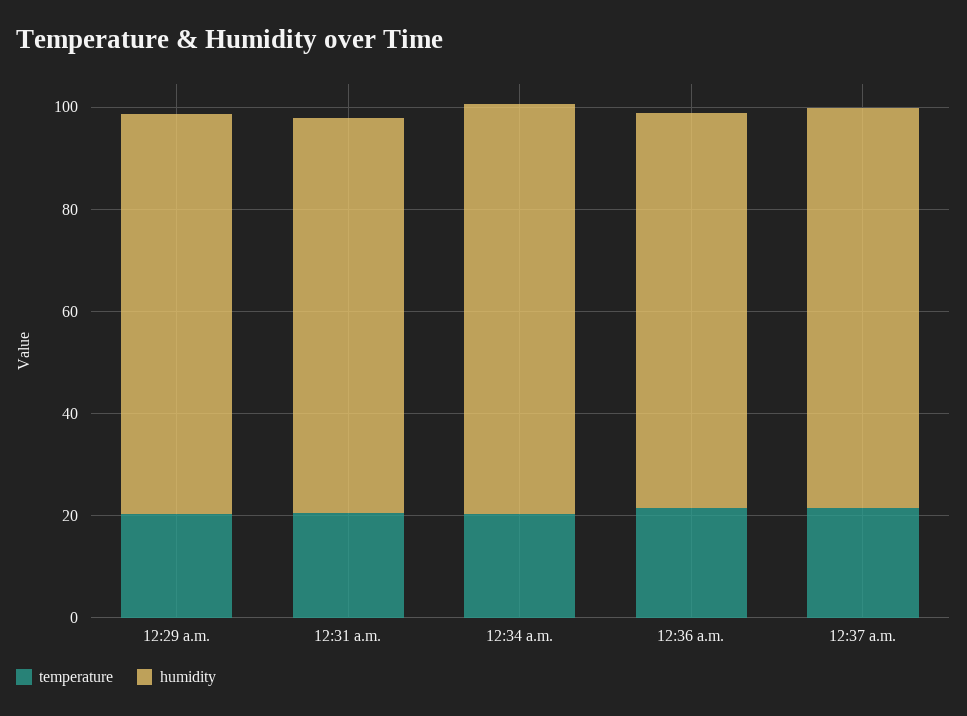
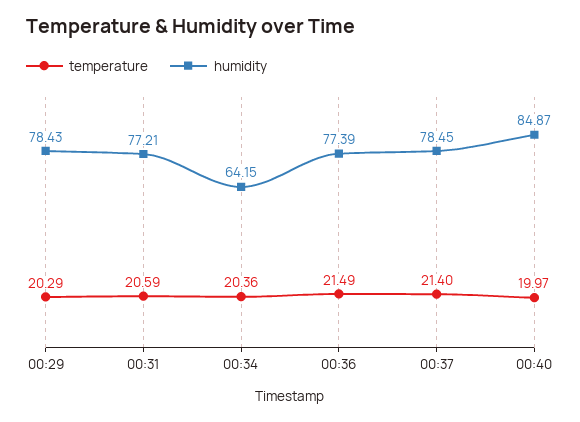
humidity, 12:34 a.m.: 80 -> 64.15
temperature, 00:40: none -> 19.97
humidity, 00:40: none -> 84.87

